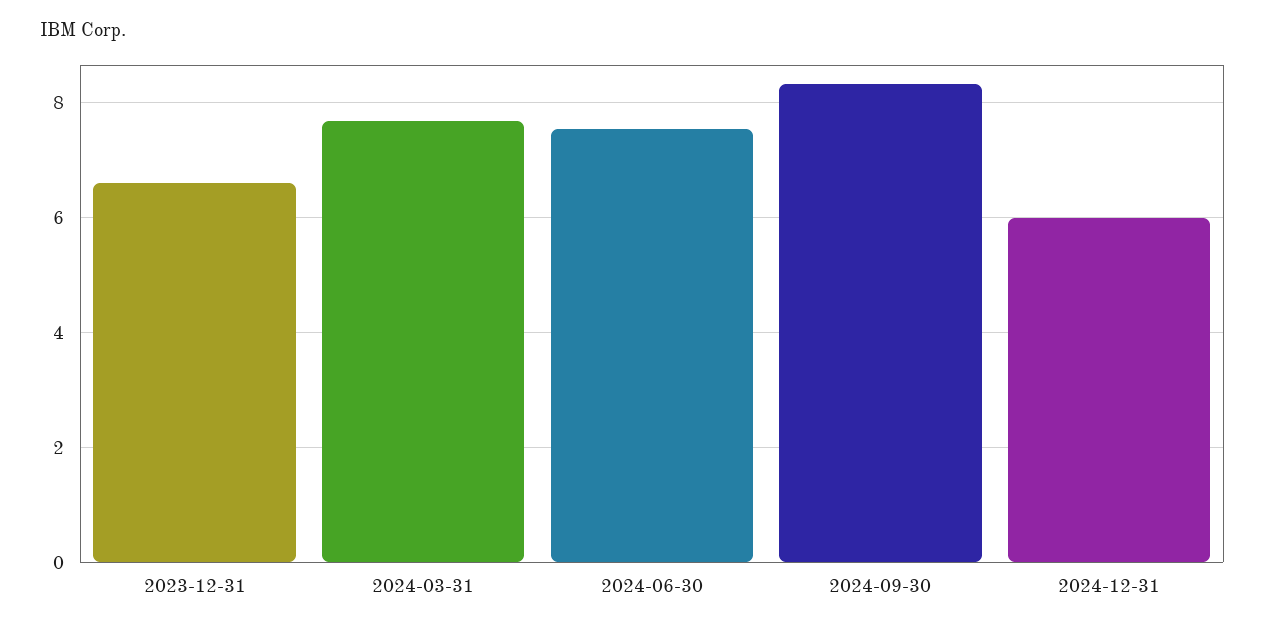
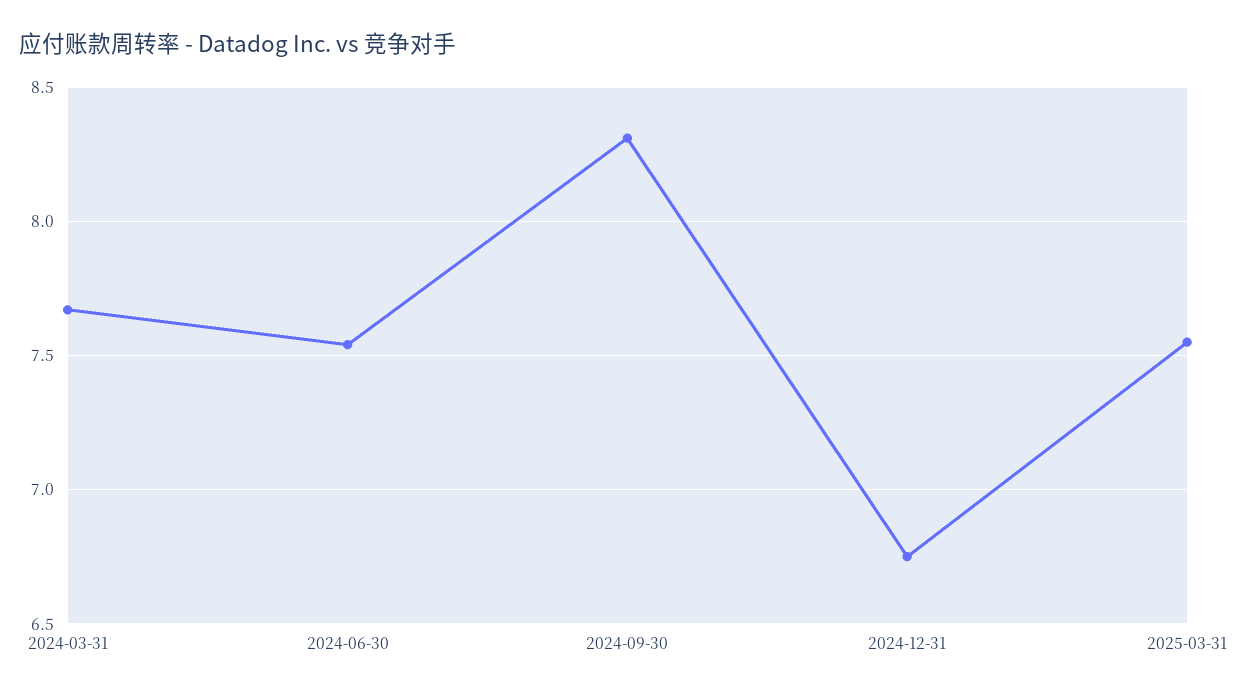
2023-12-31: 6.6 -> none
2024-12-31: 6 -> 6.75
2025-03-31: none -> 7.55

